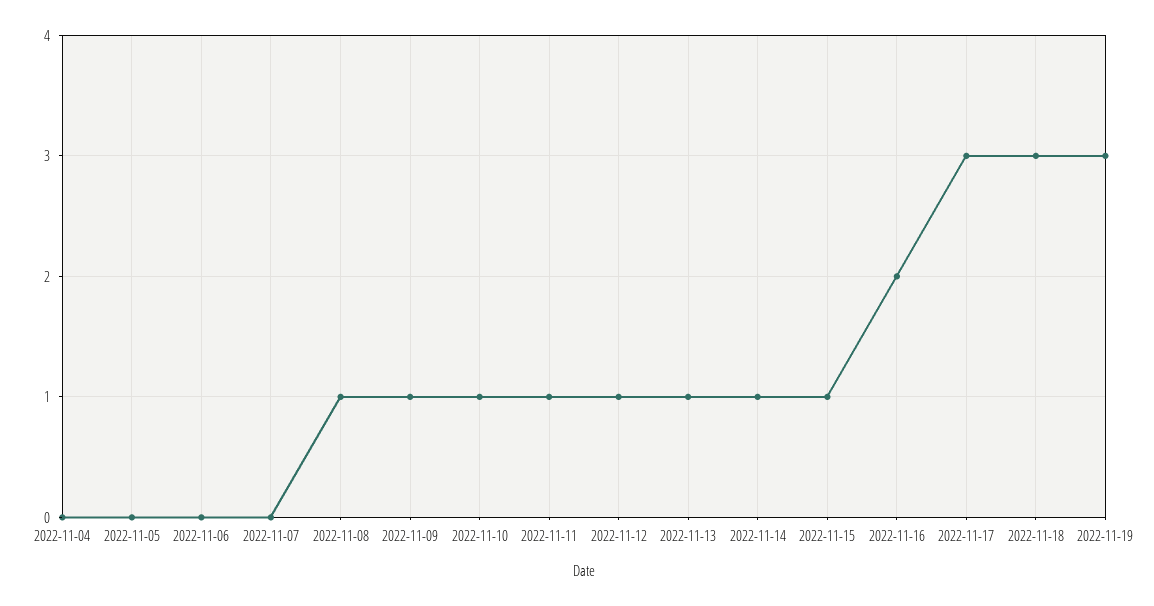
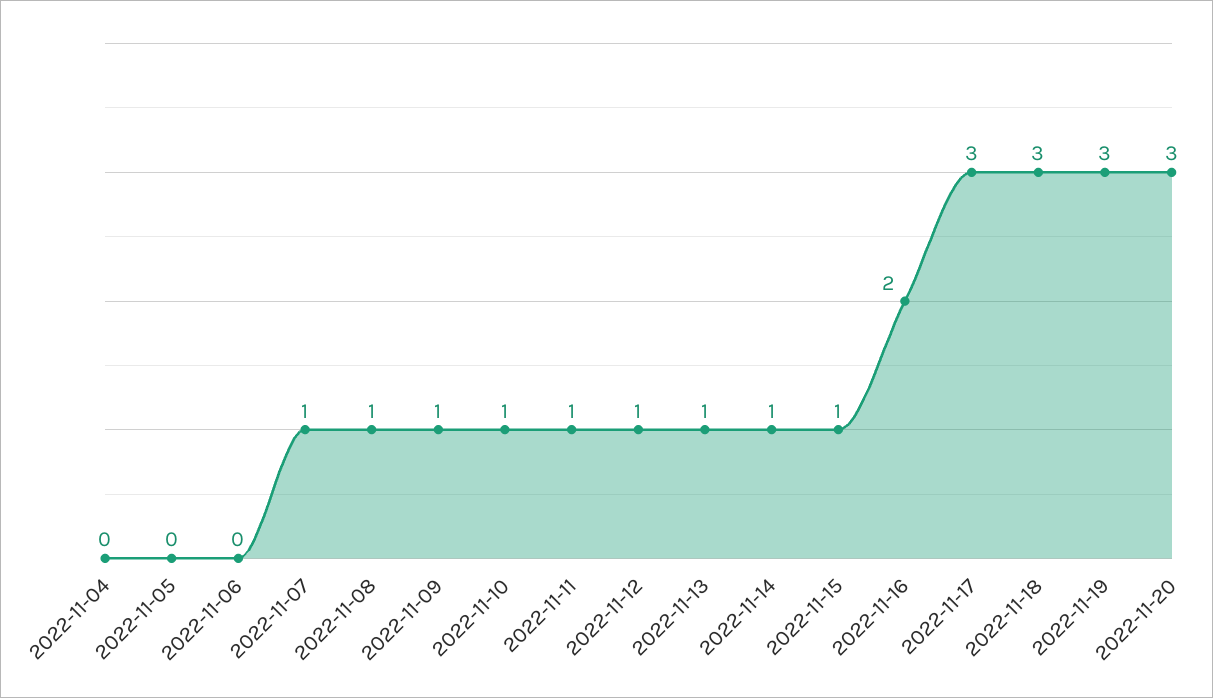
2022-11-07: 0 -> 1
2022-11-20: none -> 3

